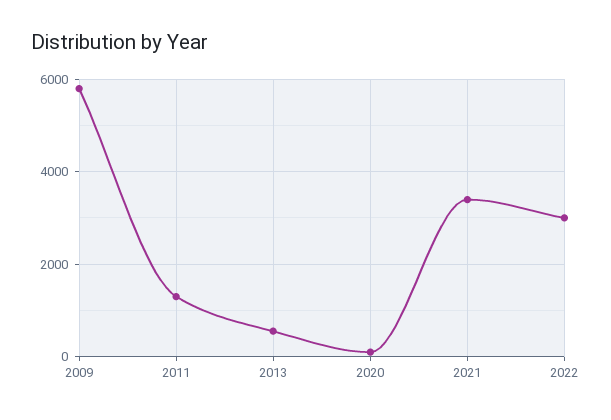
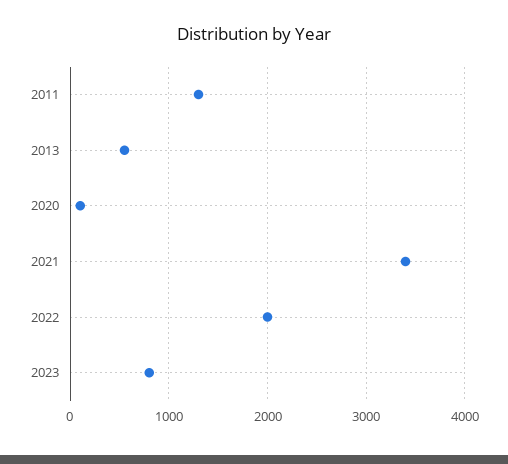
2009: 5800 -> none
2022: 3000 -> 2000
2023: none -> 800

